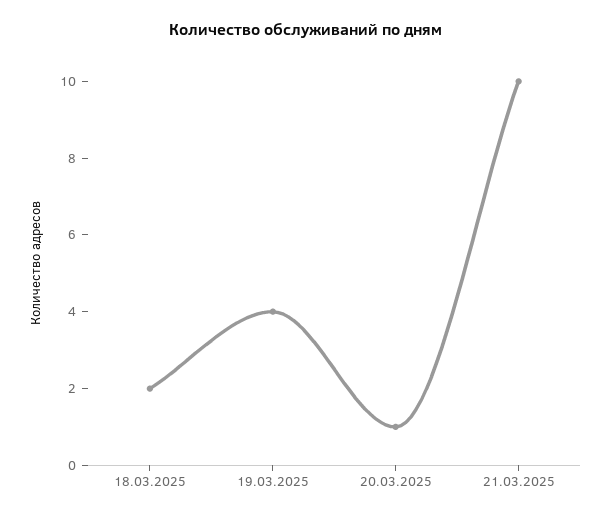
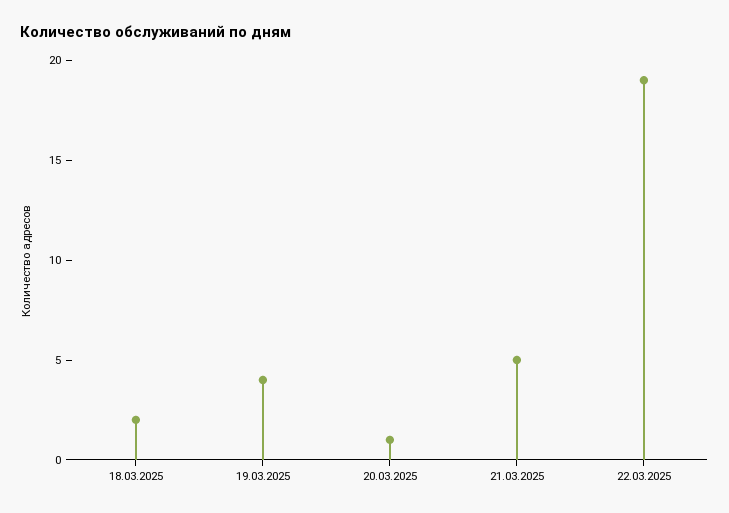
21.03.2025: 10 -> 5
22.03.2025: none -> 19

